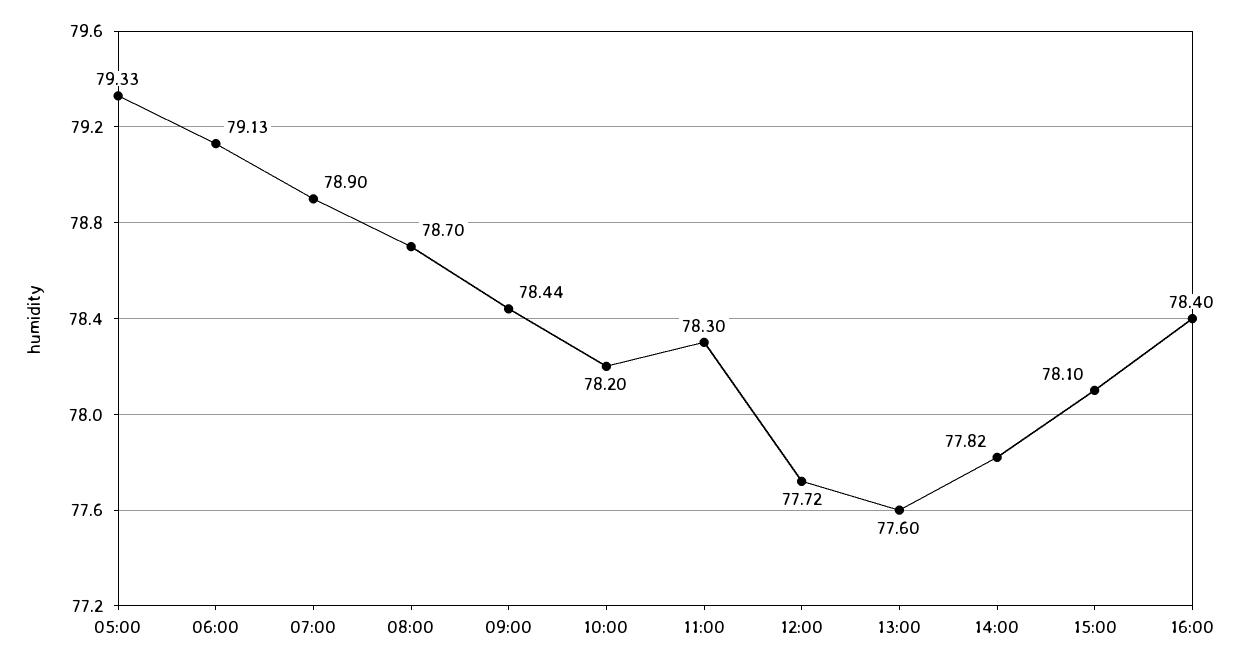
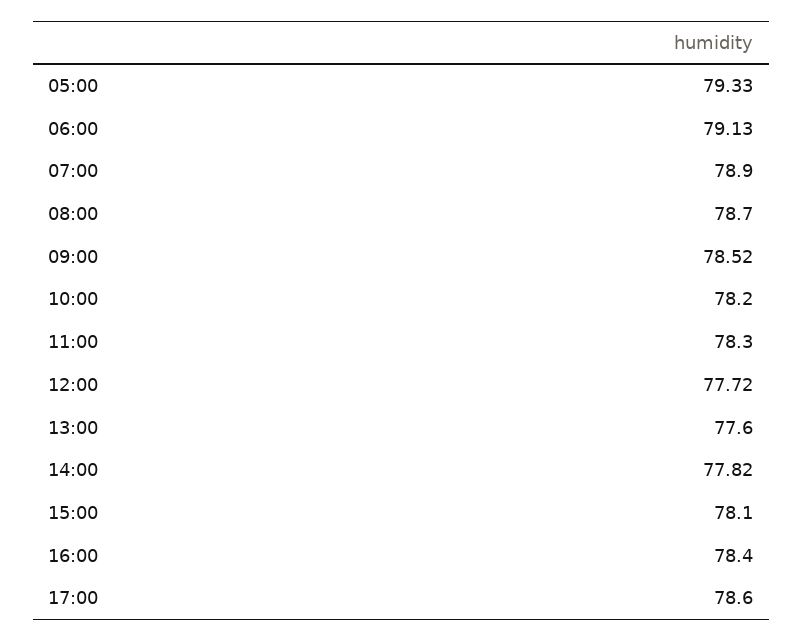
09:00: 78.44 -> 78.52
17:00: none -> 78.6

